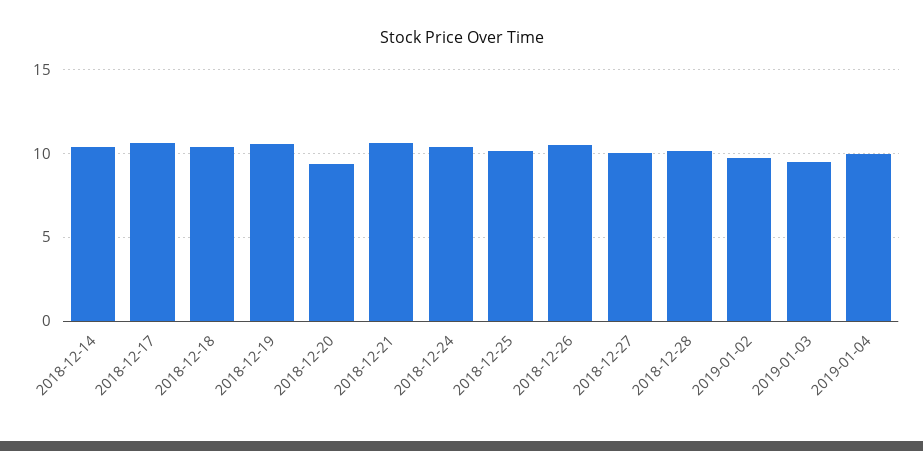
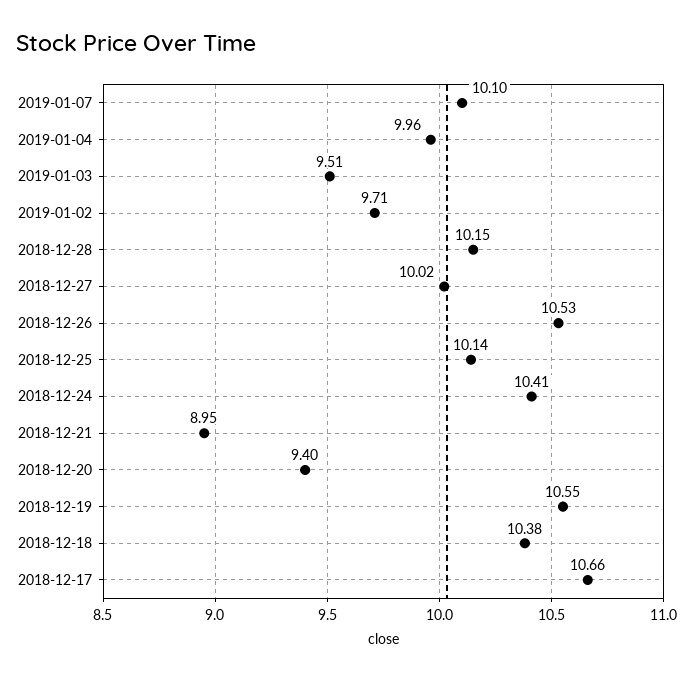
2018-12-14: 10.5 -> none
2018-12-21: 10.5 -> 8.95
2019-01-07: none -> 10.1

